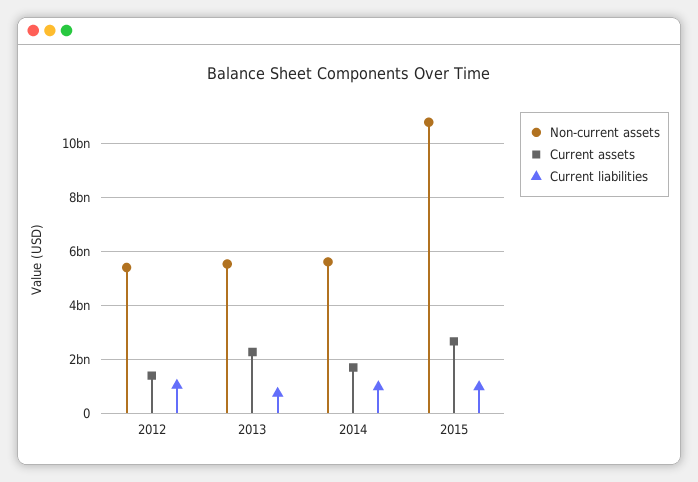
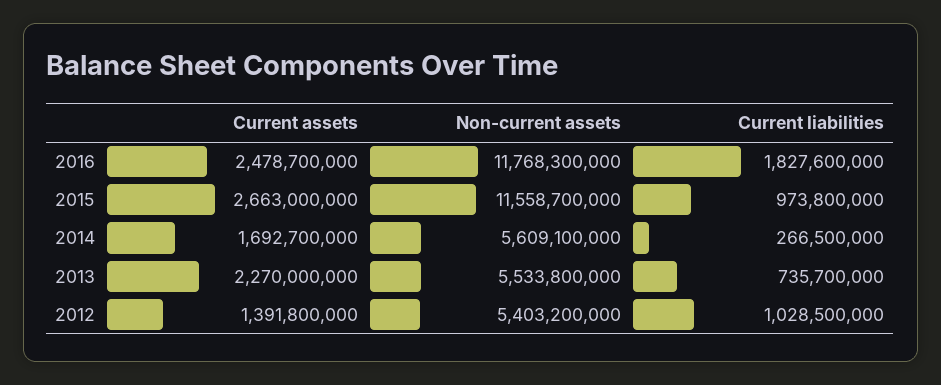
Current liabilities, 2014: 1000000000 -> 266500000
Non-current assets, 2015: 10750000000 -> 11558700000
Current assets, 2016: none -> 2478700000
Non-current assets, 2016: none -> 11768300000
Current liabilities, 2016: none -> 1827600000

